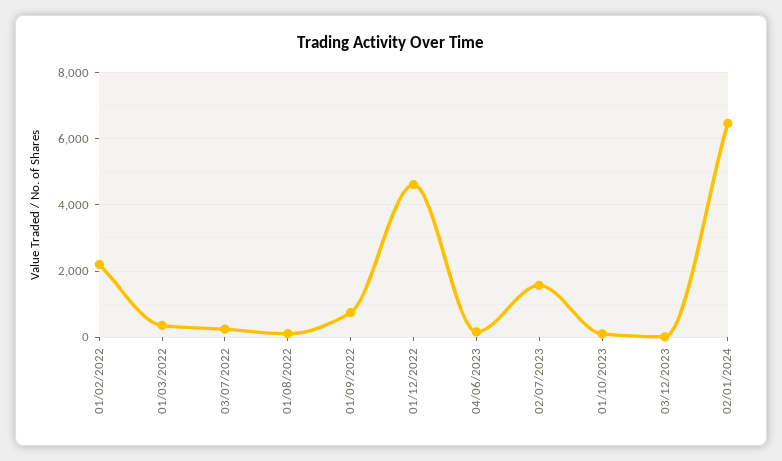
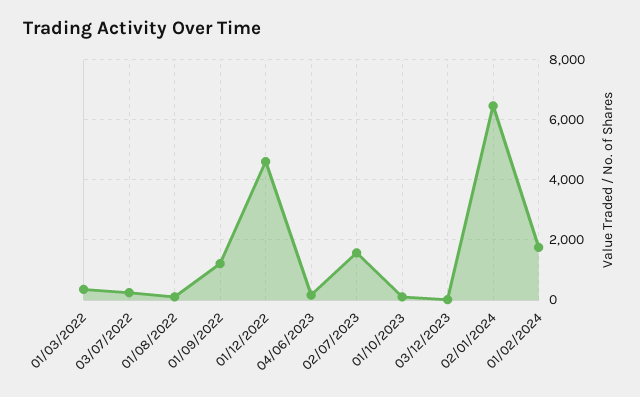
01/02/2022: 2200 -> none
01/09/2022: 800 -> 1200
01/02/2024: none -> 1800

